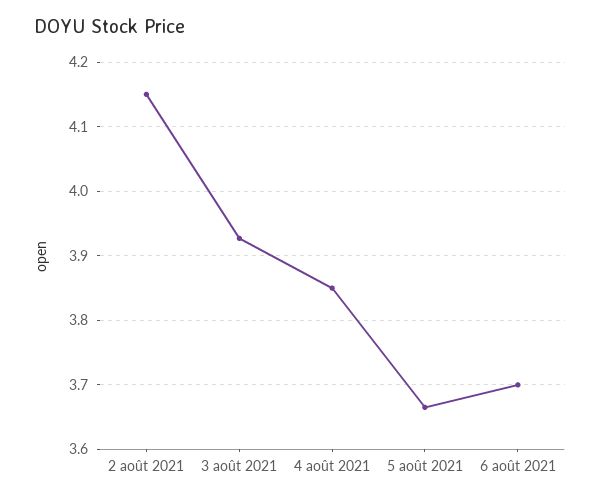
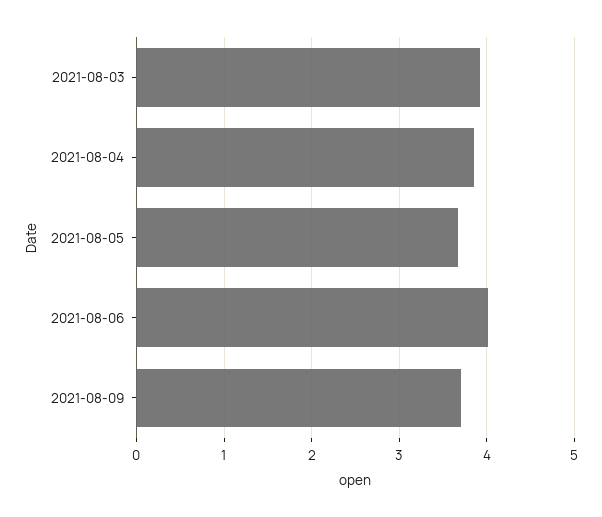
2 août 2021: 4.15 -> none
6 août 2021: 3.7 -> 4
2021-08-09: none -> 3.7

